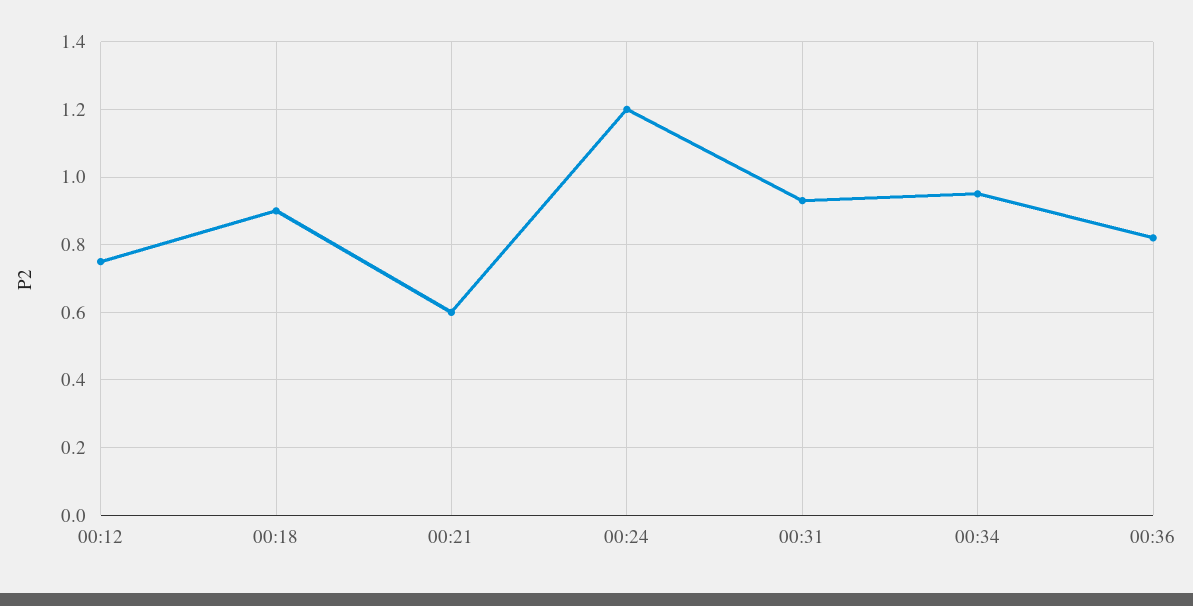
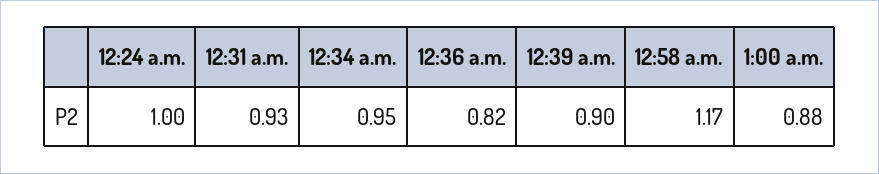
00:12: 0.75 -> none
00:18: 0.9 -> none
00:21: 0.6 -> none
00:24: 1.2 -> 1
12:39 a.m.: none -> 0.9
12:58 a.m.: none -> 1.17
1:00 a.m.: none -> 0.88

